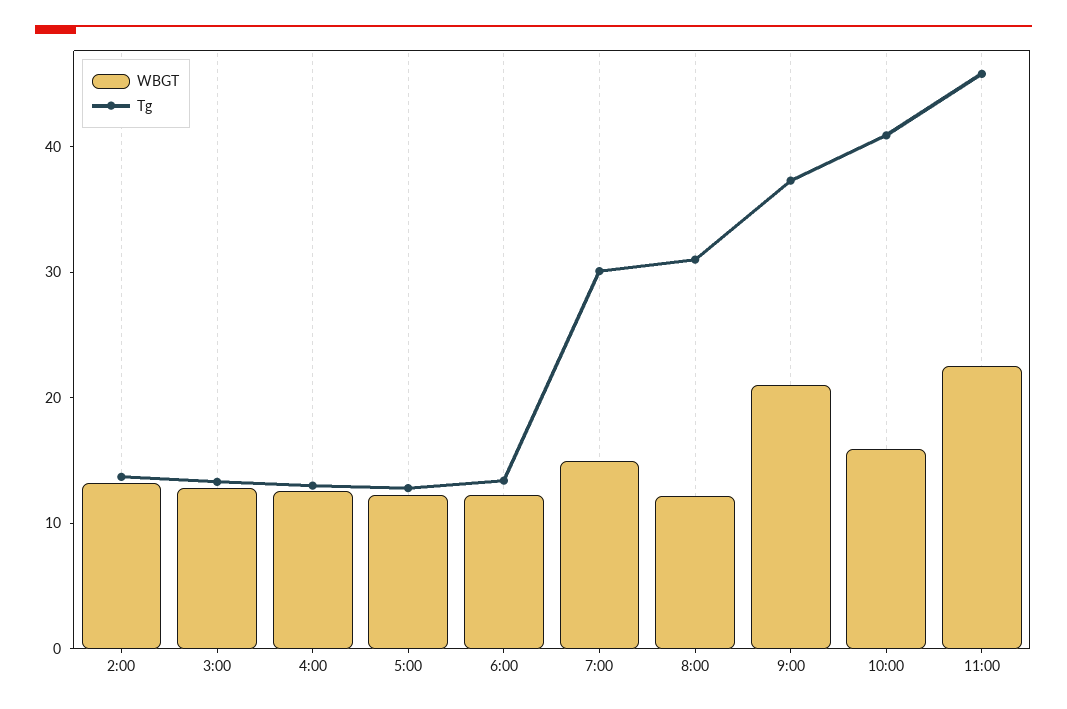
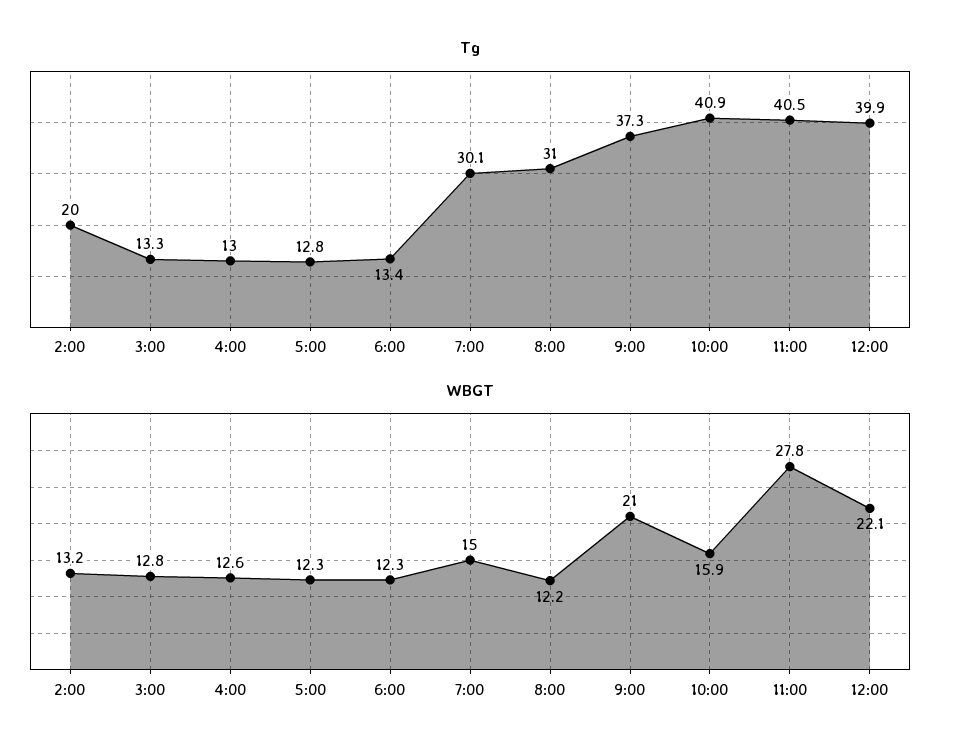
Tg, 2:00: 14 -> 20
WBGT, 11:00: 22 -> 27.8
Tg, 11:00: 46 -> 40.5
Tg, 12:00: none -> 39.9
WBGT, 12:00: none -> 22.1

